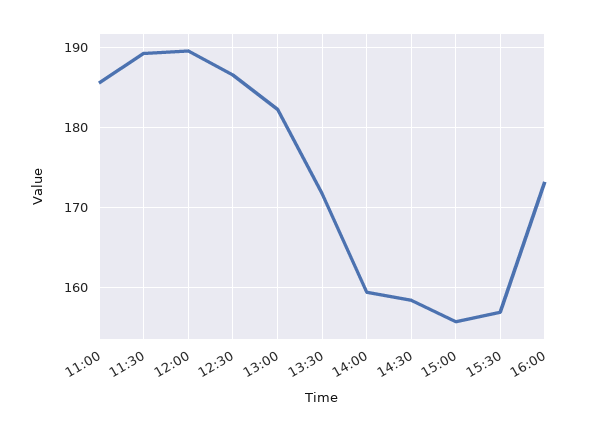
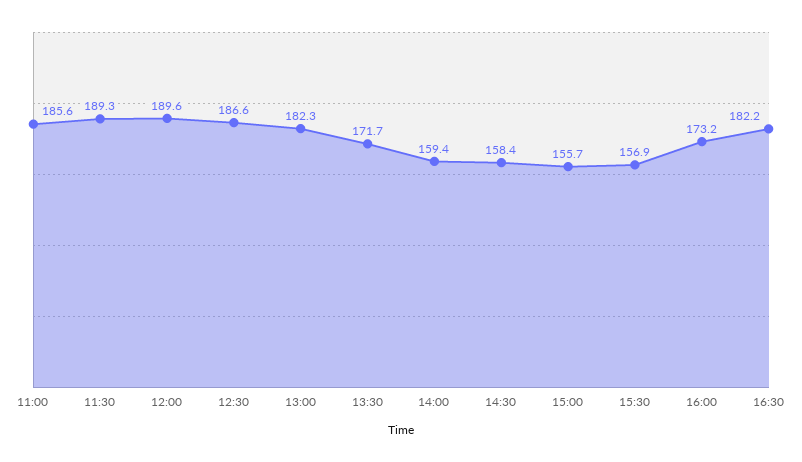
16:30: none -> 182.2

